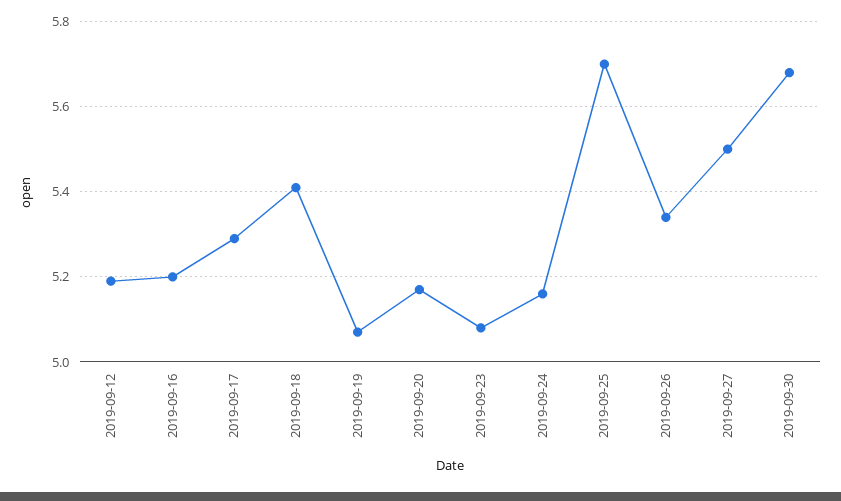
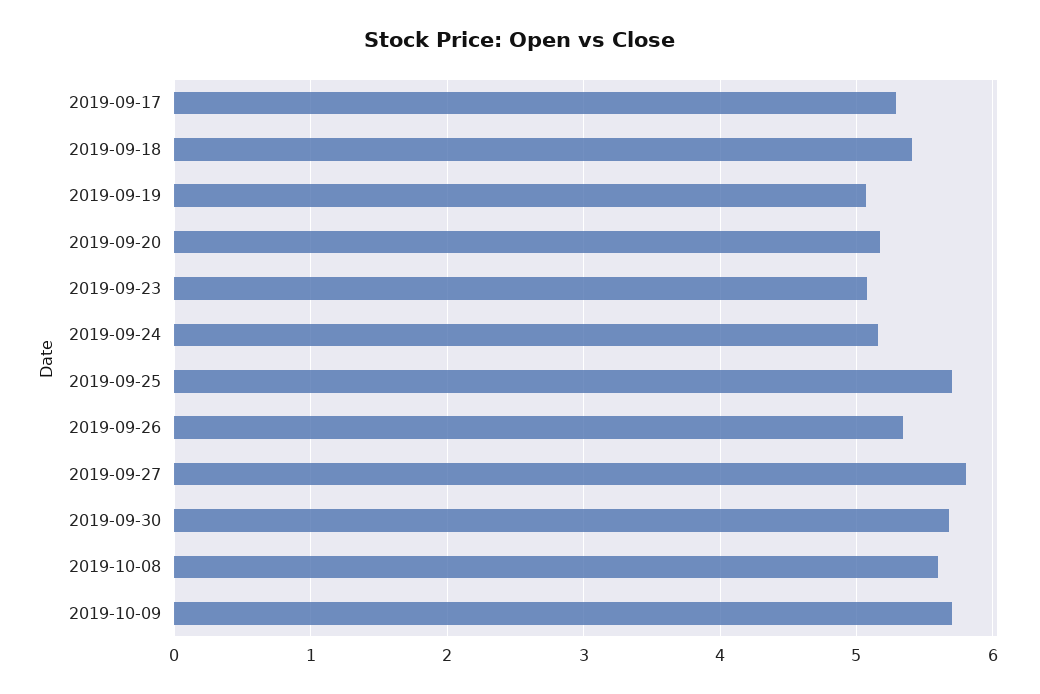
2019-09-12: 5.2 -> none
2019-09-16: 5.2 -> none
2019-09-27: 5.5 -> 5.8
2019-10-08: none -> 5.6
2019-10-09: none -> 5.7

